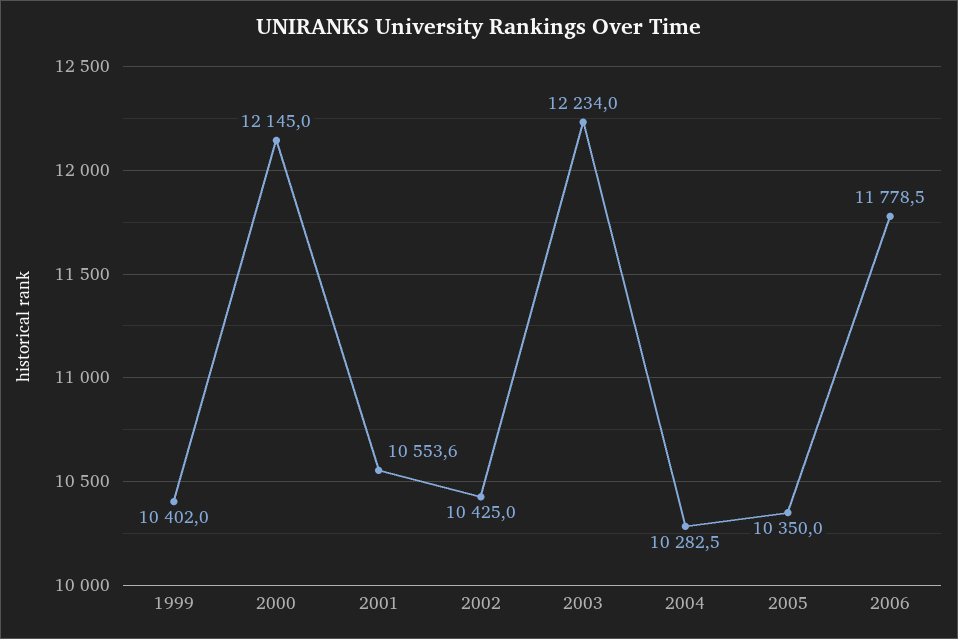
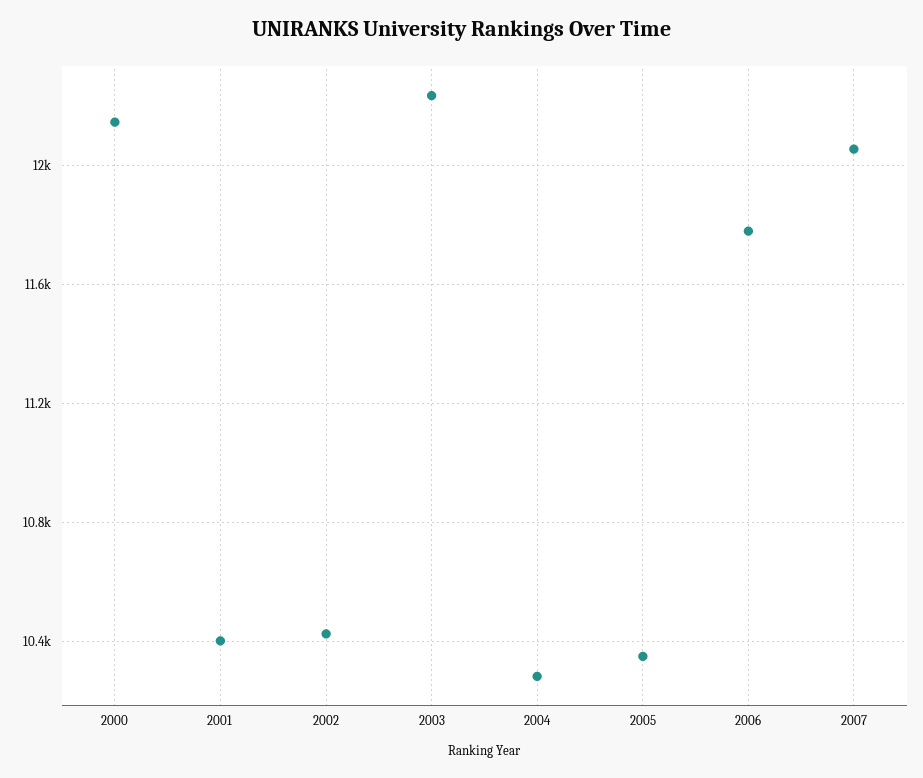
1999: 10402 -> none
2001: 10553.6 -> 10400
2007: none -> 12050

